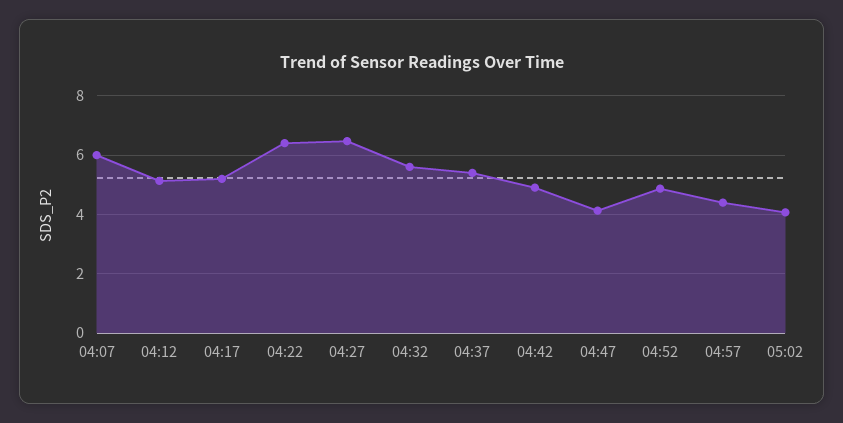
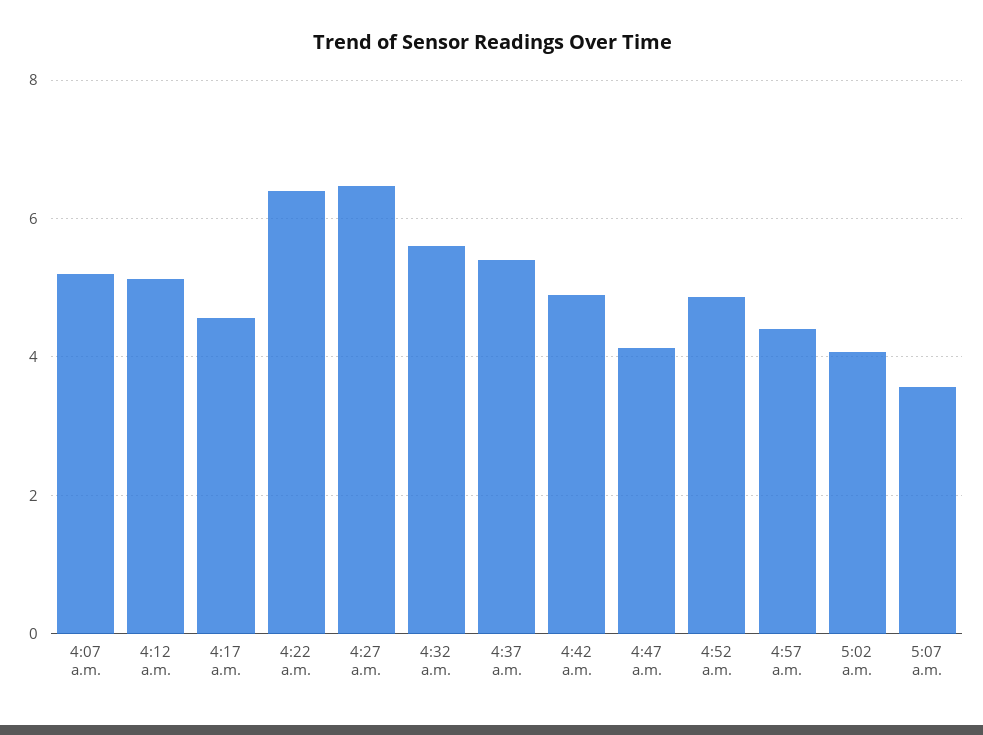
04:07: 6 -> 5.2
04:17: 5.25 -> 4.6
5:07 a.m.: none -> 3.6

